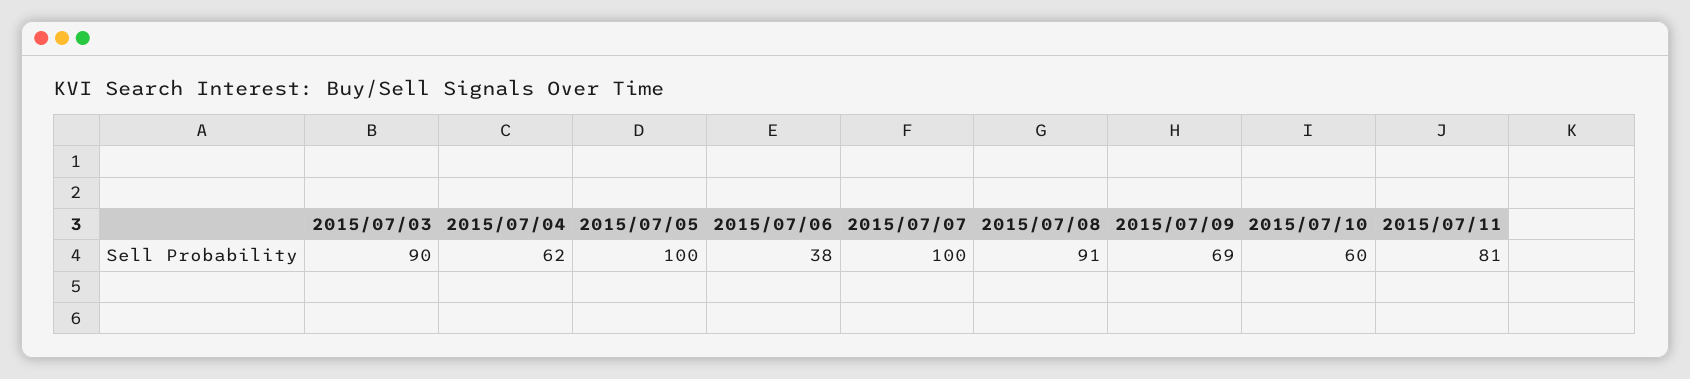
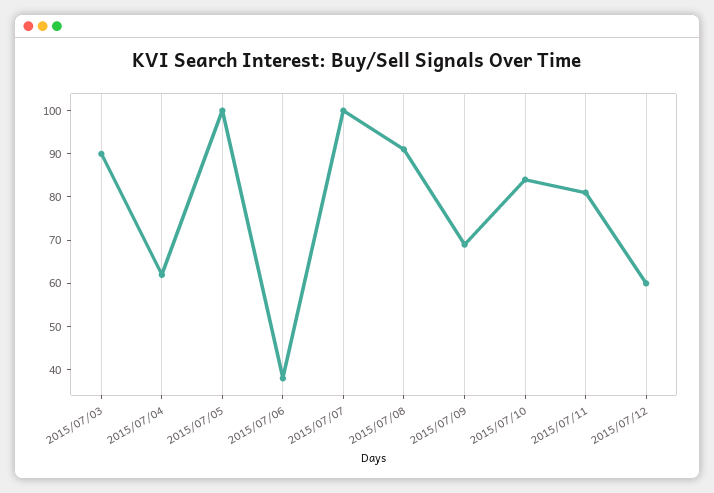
2015/07/10: 60 -> 85
2015/07/12: none -> 60

